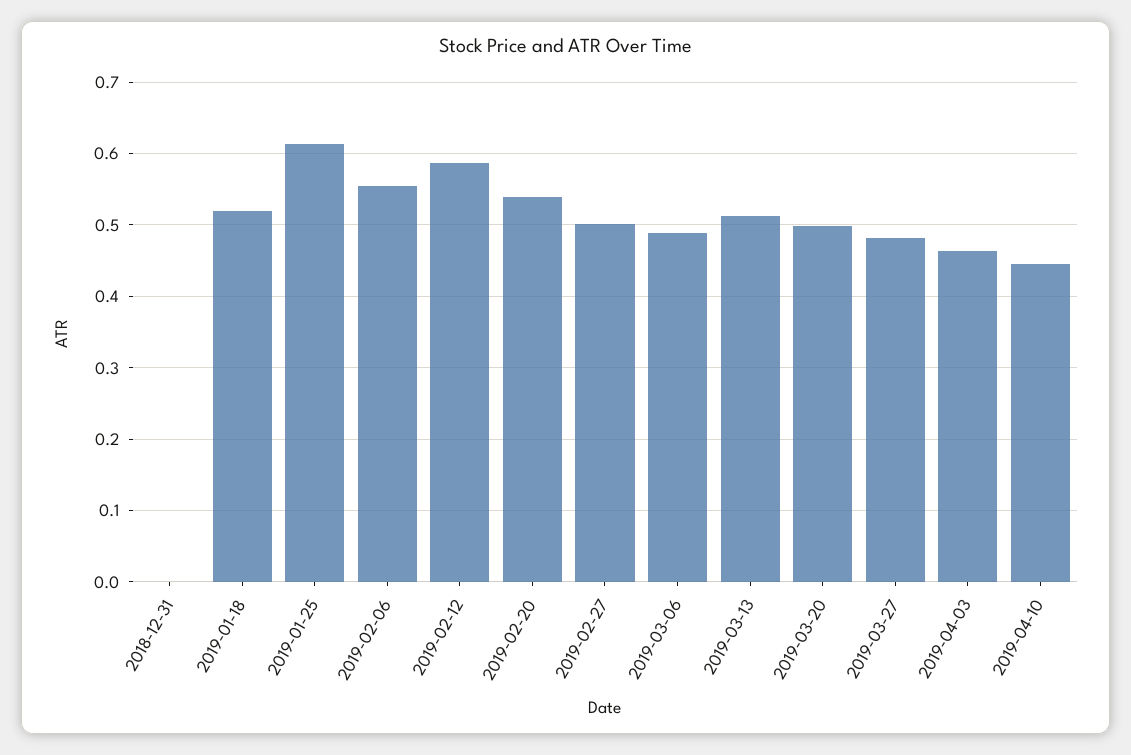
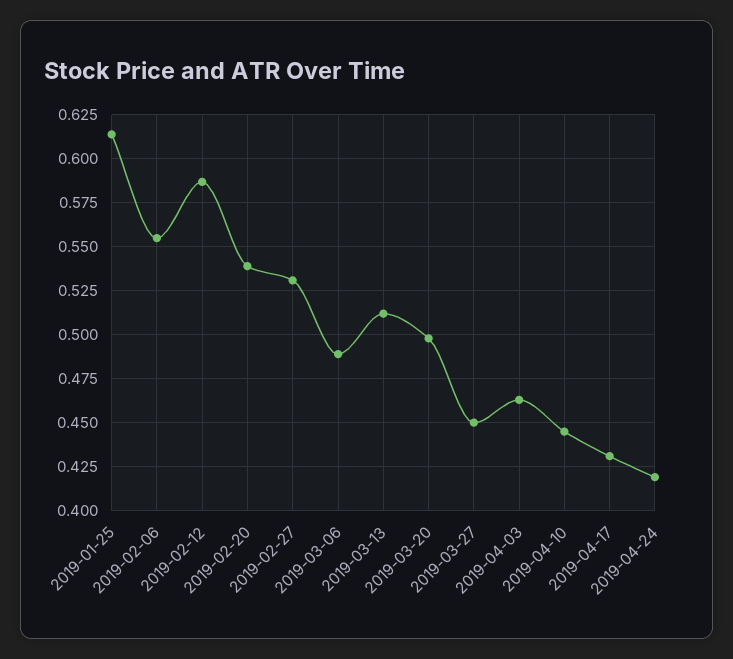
2018-12-31: 0 -> none
2019-01-18: 0.52 -> none
2019-02-27: 0.5 -> 0.53
2019-03-27: 0.48 -> 0.45
2019-04-17: none -> 0.43
2019-04-24: none -> 0.42

